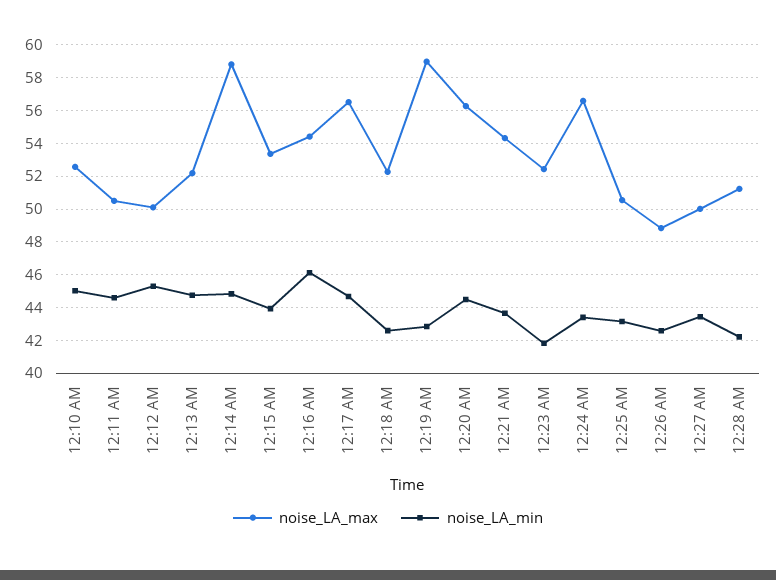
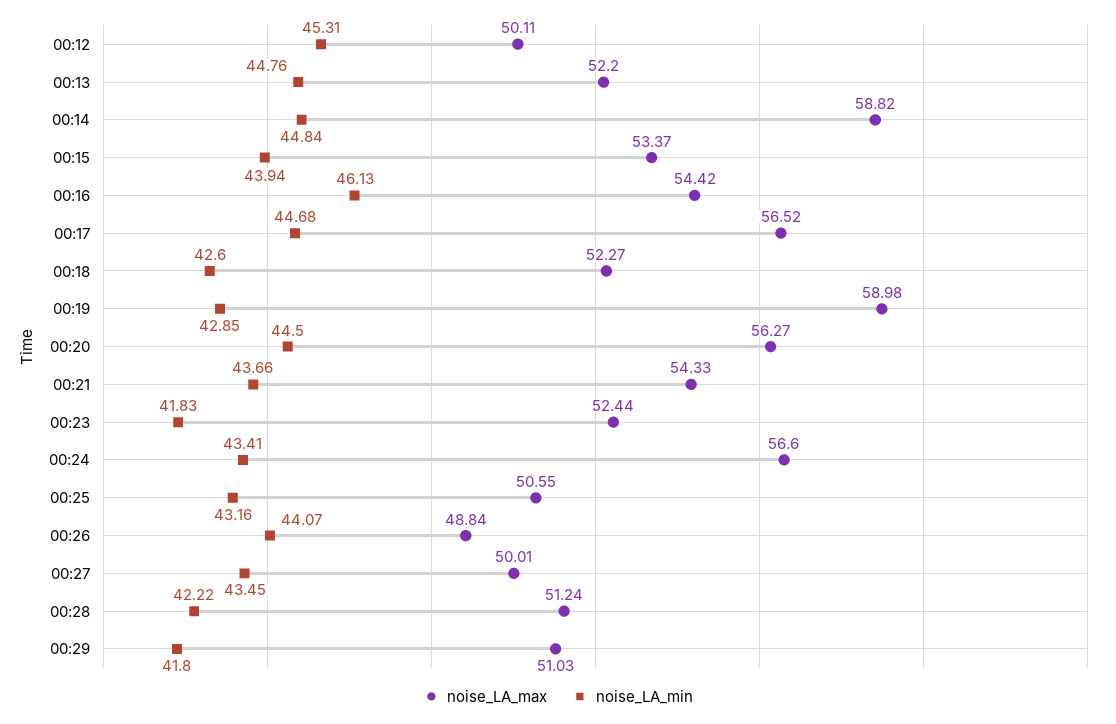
noise_LA_max, 12:10 AM: 52.5 -> none
noise_LA_min, 12:10 AM: 45 -> none
noise_LA_max, 12:11 AM: 50.5 -> none
noise_LA_min, 12:11 AM: 44.5 -> none
noise_LA_min, 12:26 AM: 42.5 -> 44.07
noise_LA_max, 00:29: none -> 51.03
noise_LA_min, 00:29: none -> 41.8

